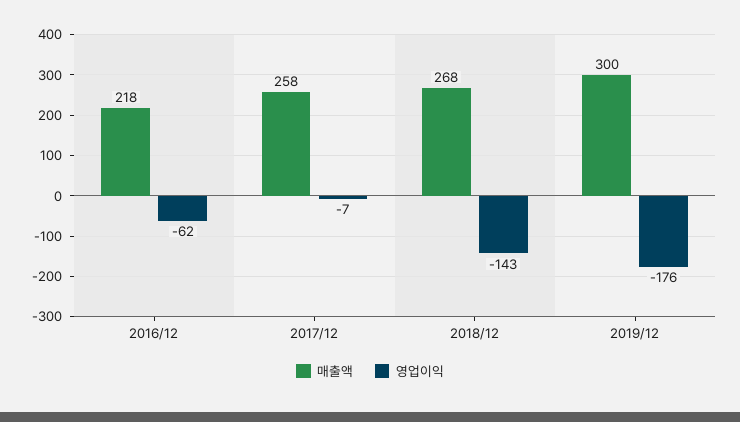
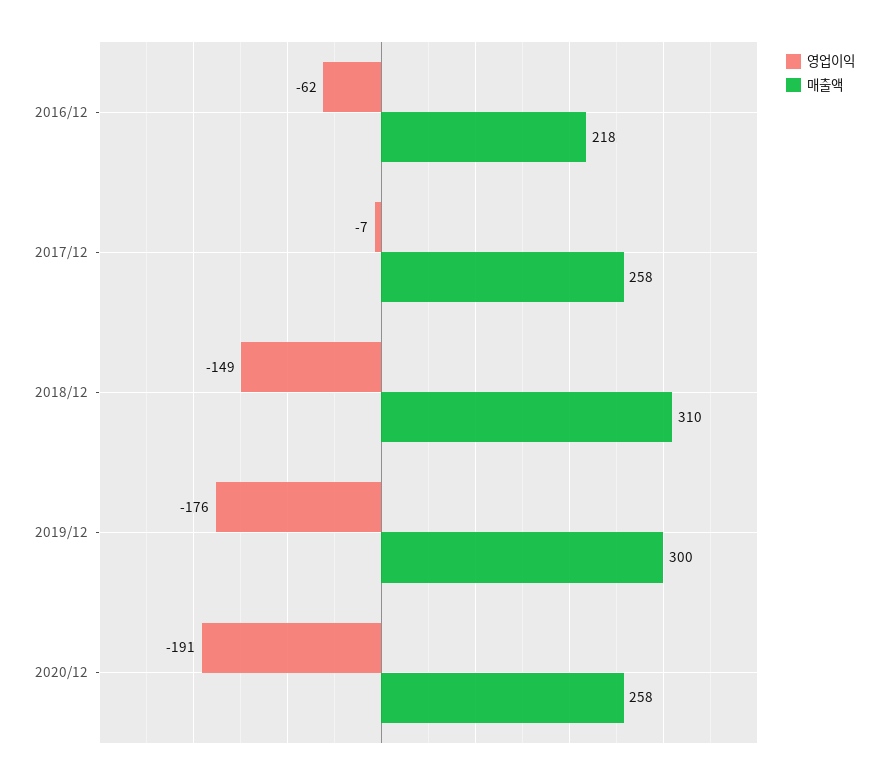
매출액, 2018/12: 268 -> 310
영업이익, 2018/12: -143 -> -149
영업이익, 2020/12: none -> -191
매출액, 2020/12: none -> 258

